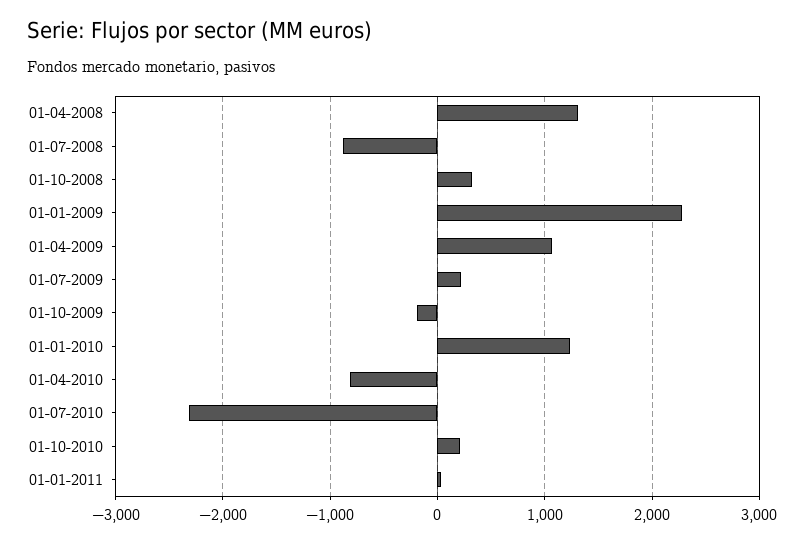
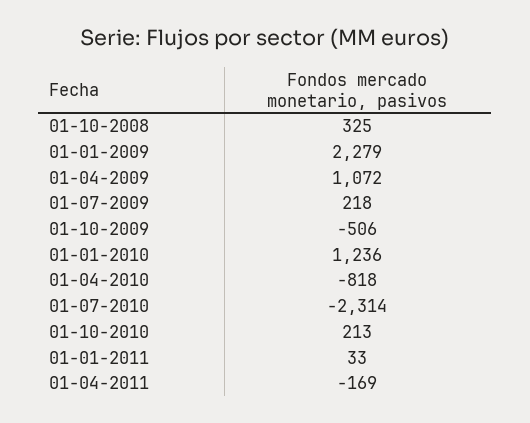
01-04-2008: 1300 -> none
01-07-2008: -900 -> none
01-10-2009: -200 -> -506
01-04-2011: none -> -169

